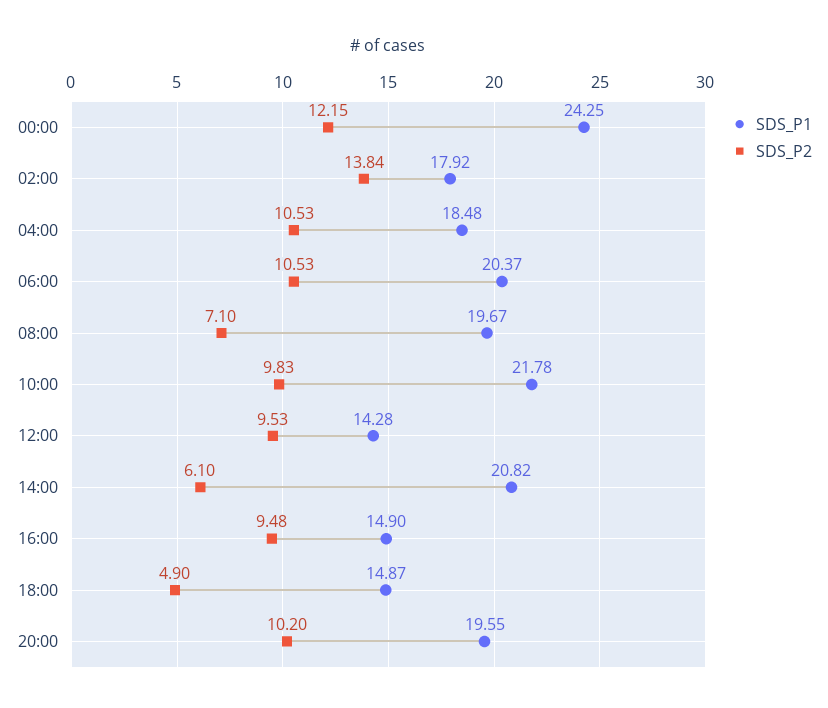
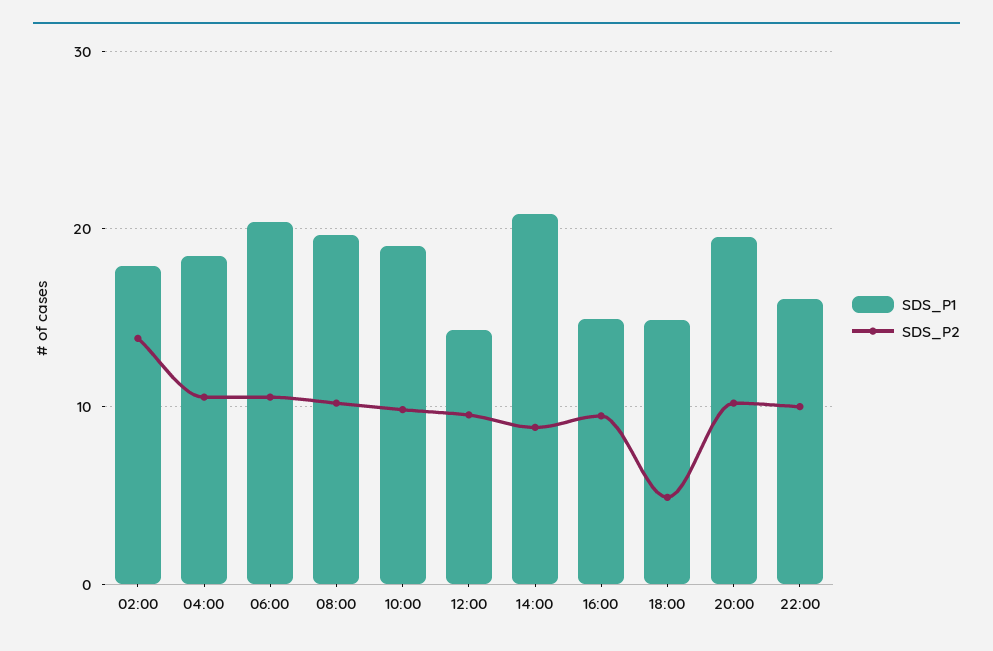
SDS_P1, 00:00: 24.25 -> none
SDS_P2, 00:00: 12.15 -> none
SDS_P2, 08:00: 7.1 -> 10
SDS_P1, 10:00: 21.78 -> 19
SDS_P2, 14:00: 6.1 -> 9
SDS_P1, 22:00: none -> 16
SDS_P2, 22:00: none -> 10

